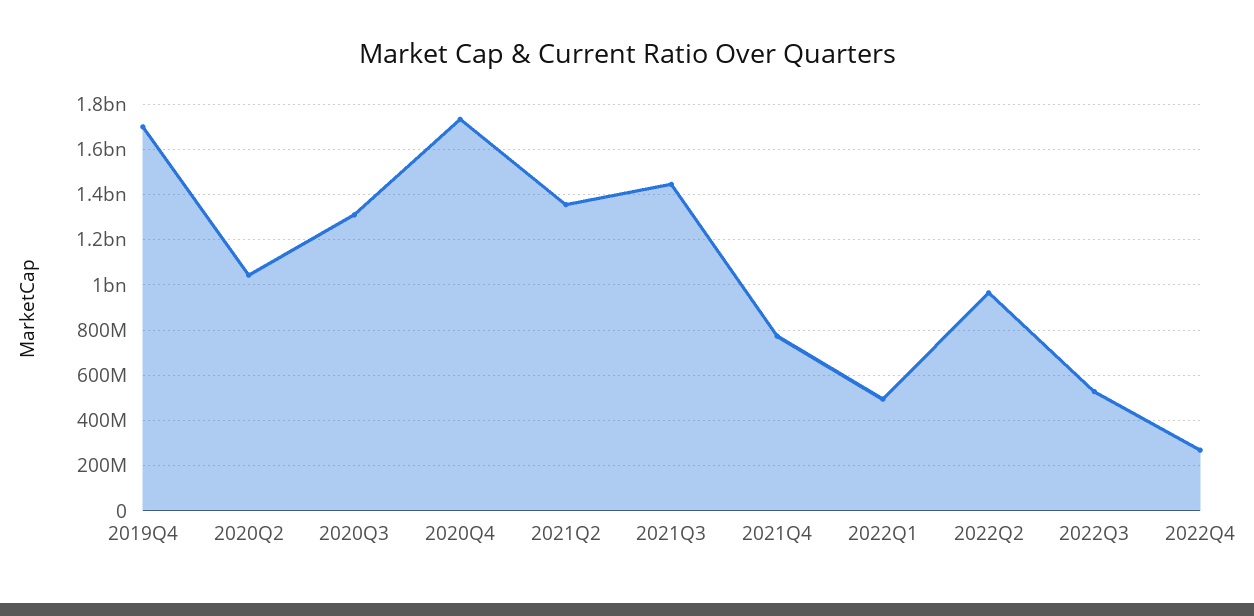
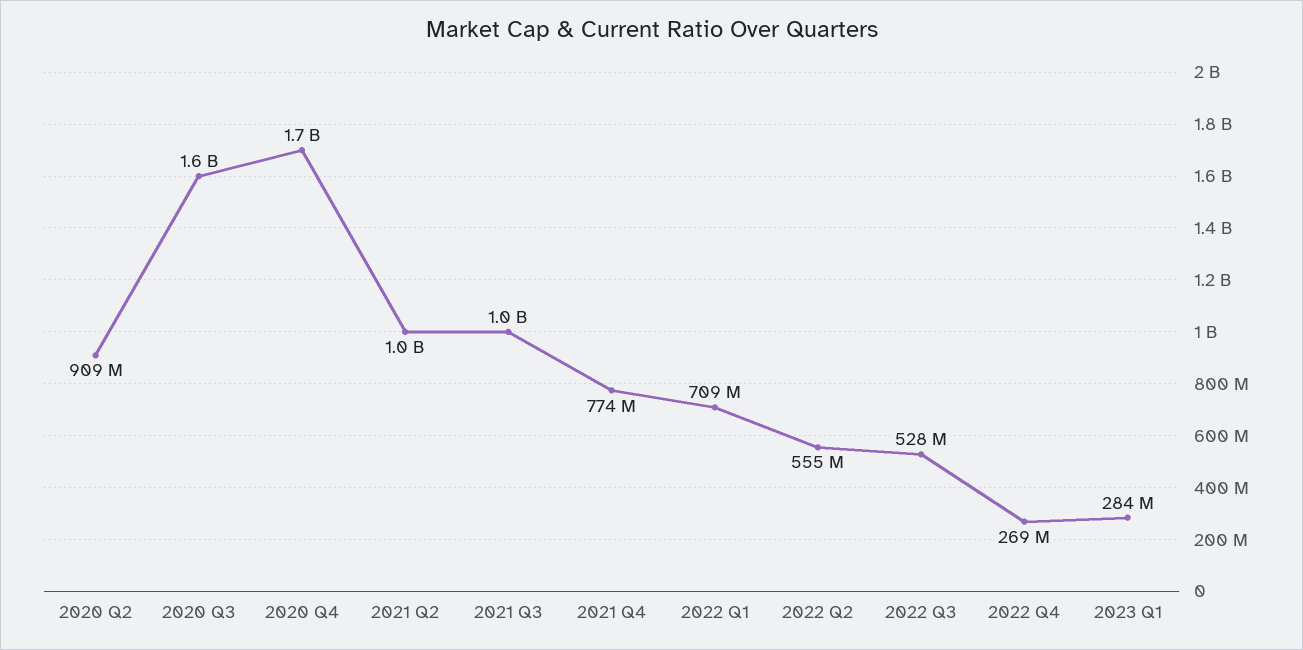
2019Q4: 1700000000 -> none
2020Q2: 1050000000 -> 909000000
2020Q3: 1300000000 -> 1600000000
2021Q2: 1350000000 -> 1000000000
2021Q3: 1450000000 -> 1000000000
2022Q1: 500000000 -> 709000000
2022Q2: 950000000 -> 555000000
2023 Q1: none -> 284000000

